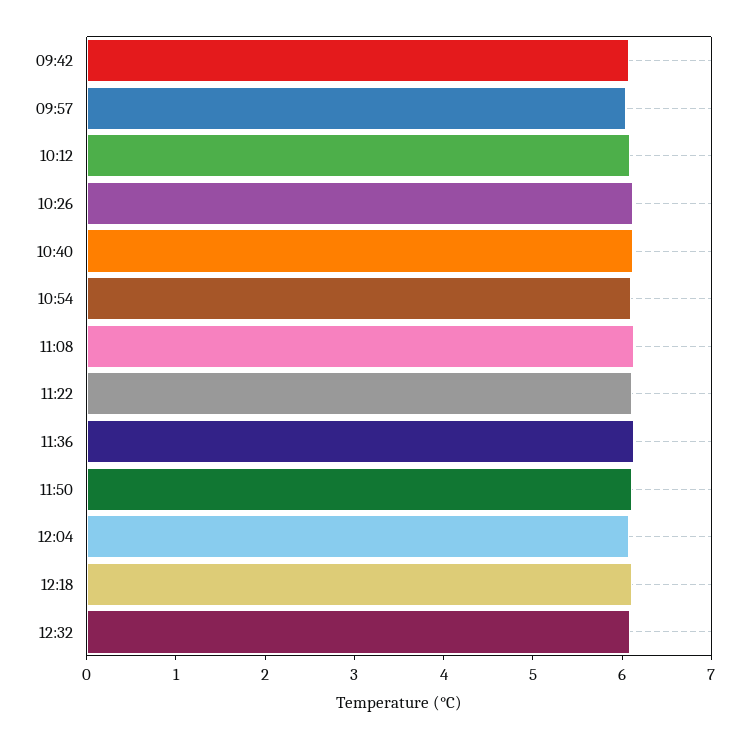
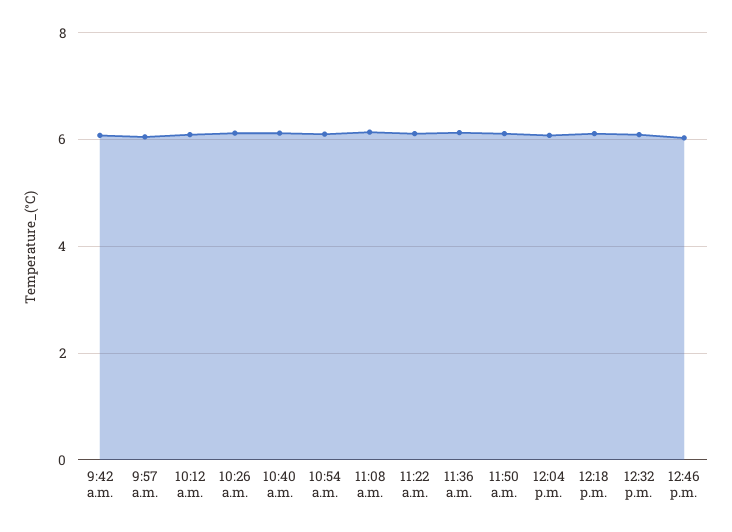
12:46 p.m.: none -> 6

